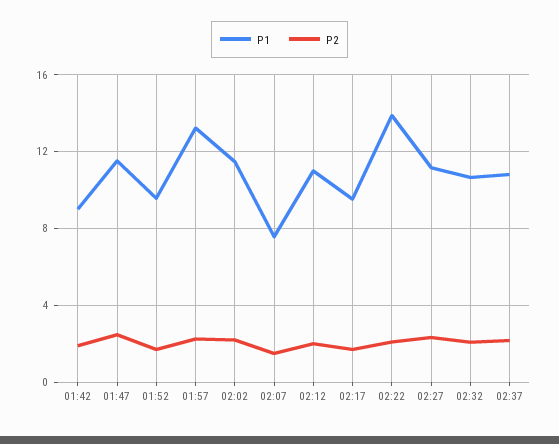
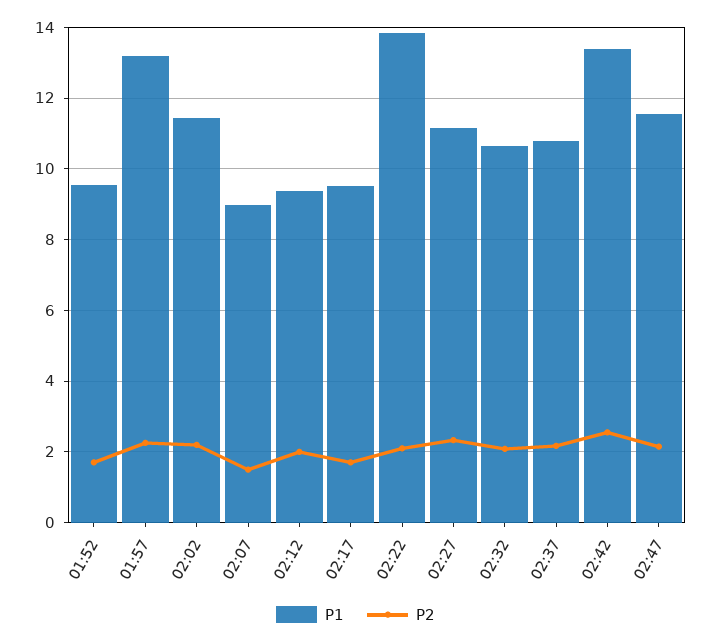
P1, 01:42: 9 -> none
P2, 01:42: 2 -> none
P1, 01:47: 11.5 -> none
P2, 01:47: 2.5 -> none
P1, 02:07: 7.5 -> 9
P1, 02:12: 11 -> 9.4
P1, 02:42: none -> 13.4
P2, 02:42: none -> 2.6
P1, 02:47: none -> 11.6
P2, 02:47: none -> 2.2

